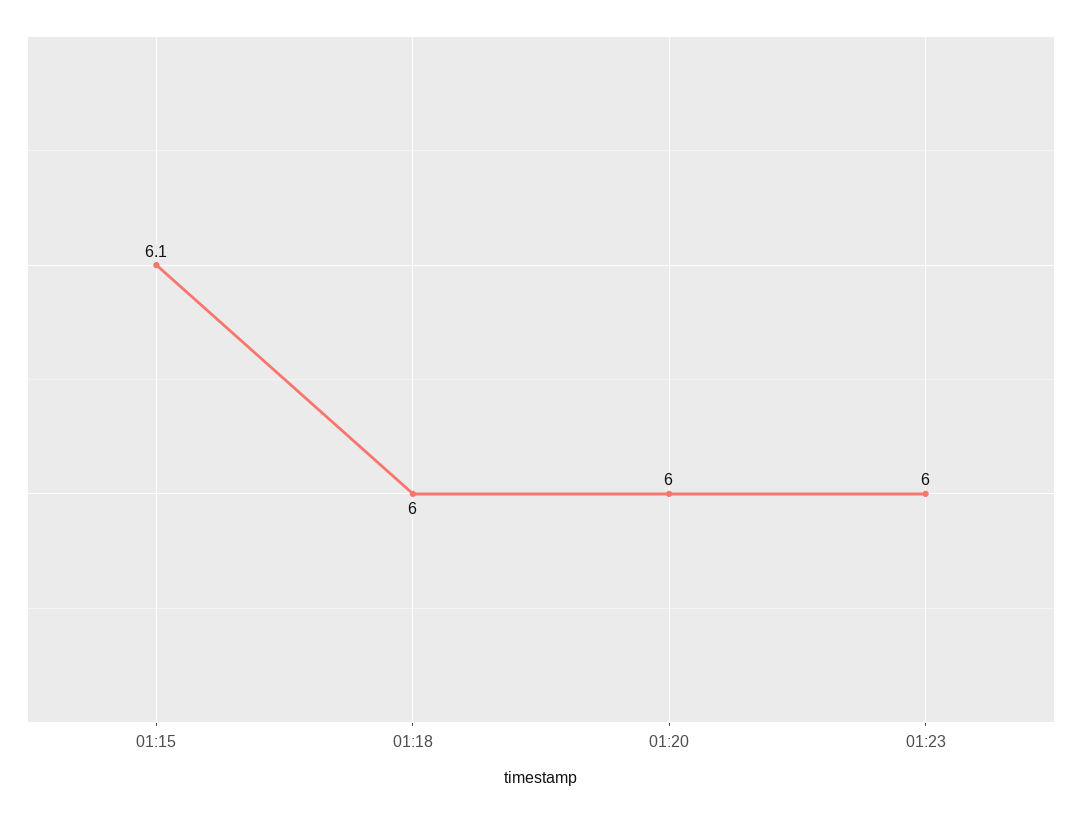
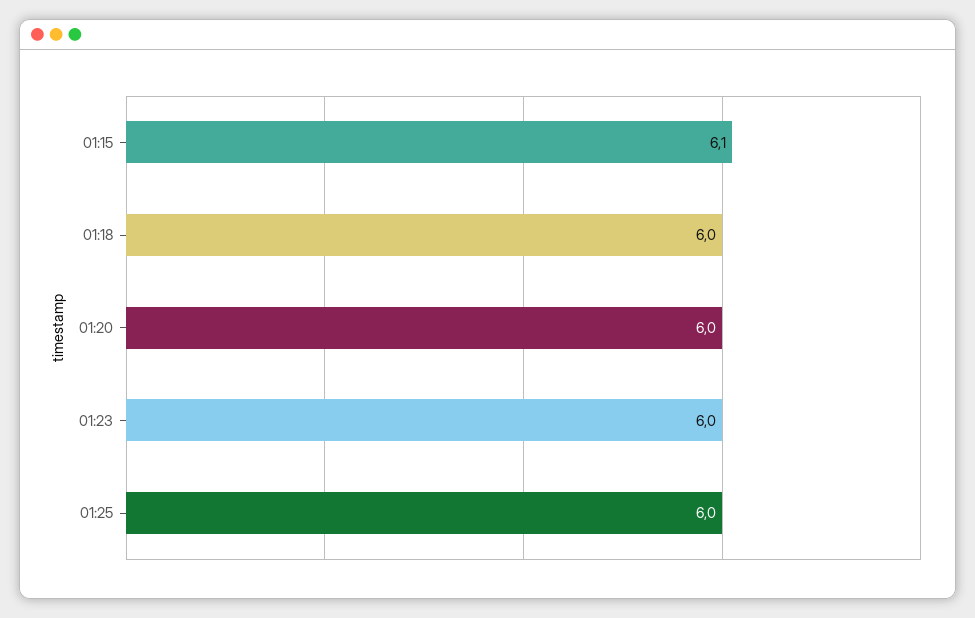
01:25: none -> 6

